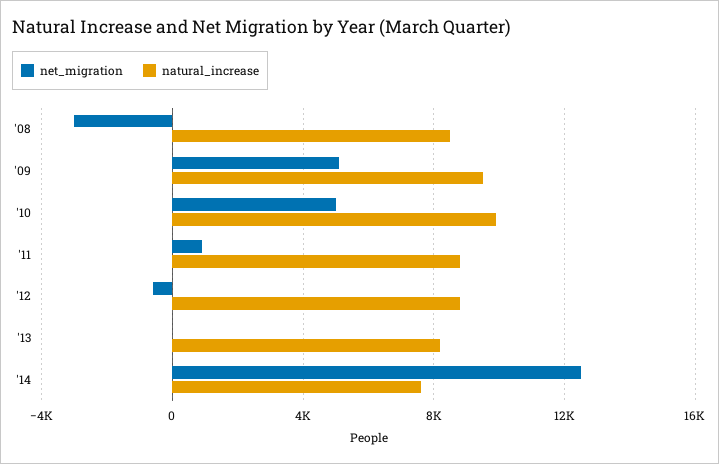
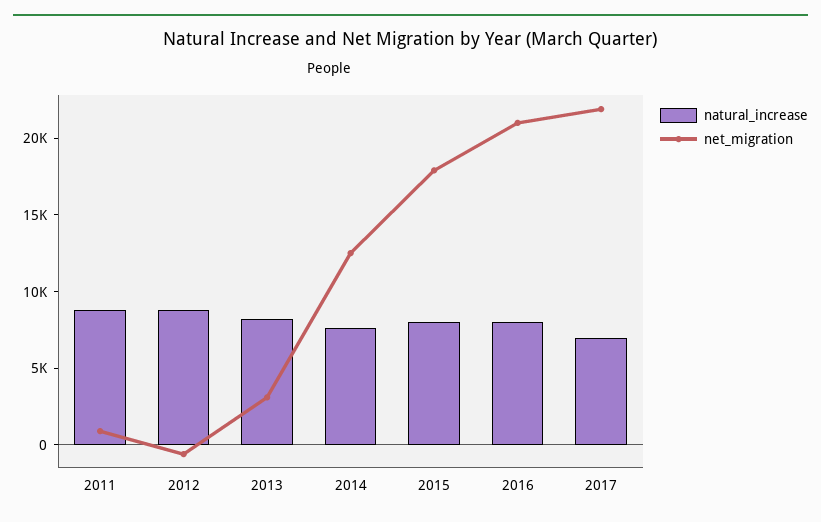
net_migration, '08: -3000 -> none
natural_increase, '08: 8500 -> none
net_migration, '09: 5000 -> none
natural_increase, '09: 9500 -> none
net_migration, '10: 5000 -> none
natural_increase, '10: 10000 -> none
net_migration, '13: 0 -> 3000
natural_increase, 2015: none -> 8000
net_migration, 2015: none -> 18000
natural_increase, 2016: none -> 8000
net_migration, 2016: none -> 21000
natural_increase, 2017: none -> 7000
net_migration, 2017: none -> 22000

